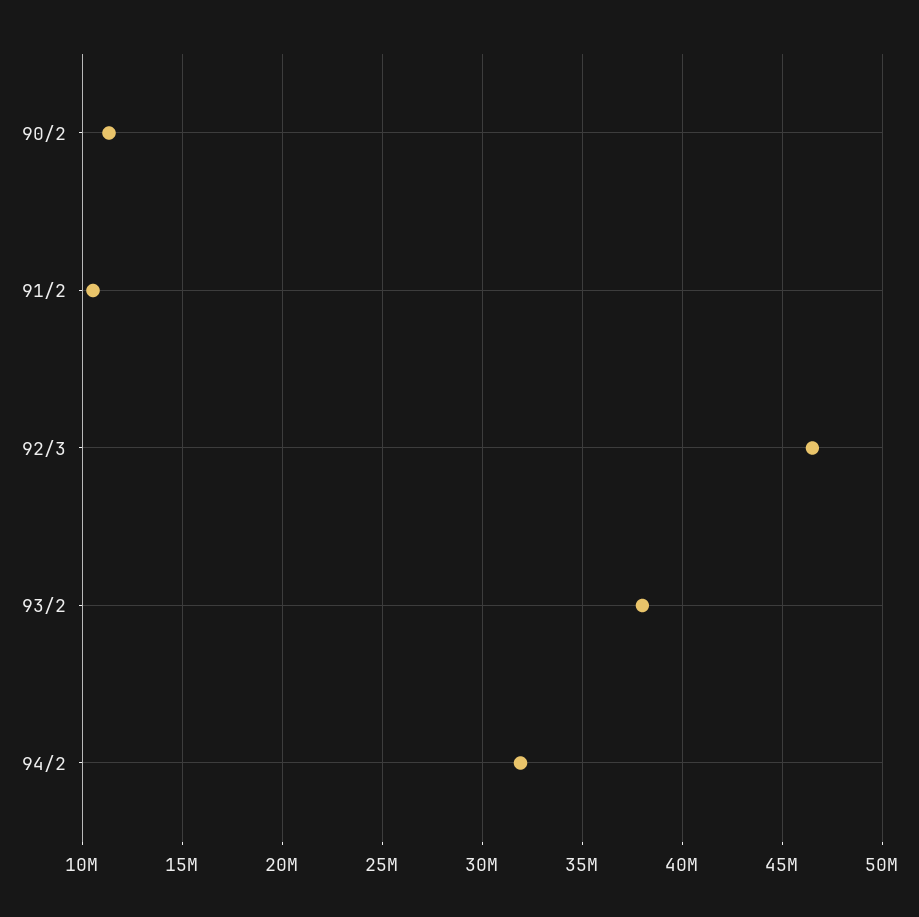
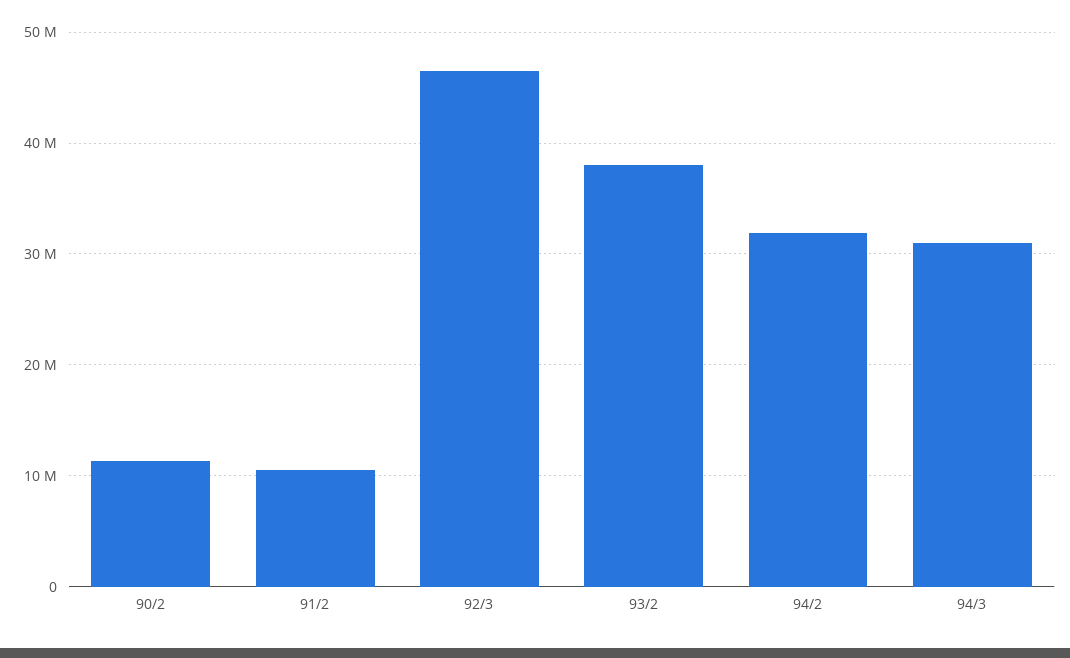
94/3: none -> 31000000

